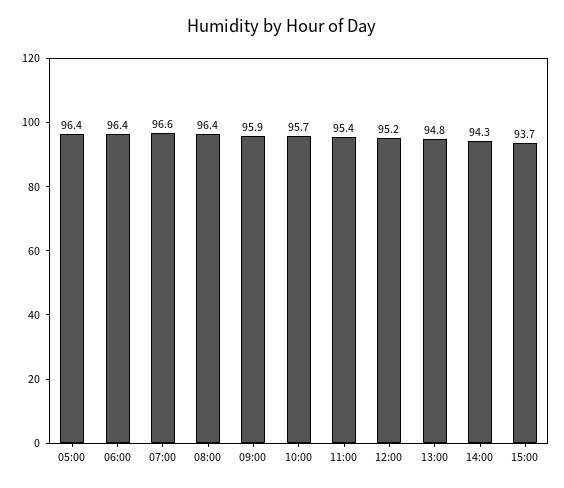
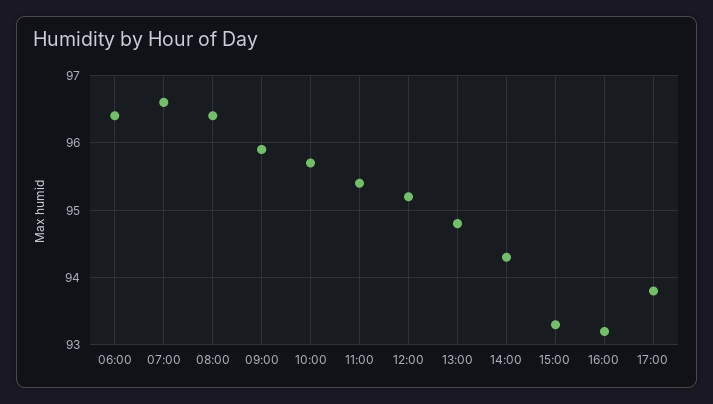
05:00: 96.4 -> none
15:00: 93.7 -> 93.3
16:00: none -> 93.2
17:00: none -> 93.8

